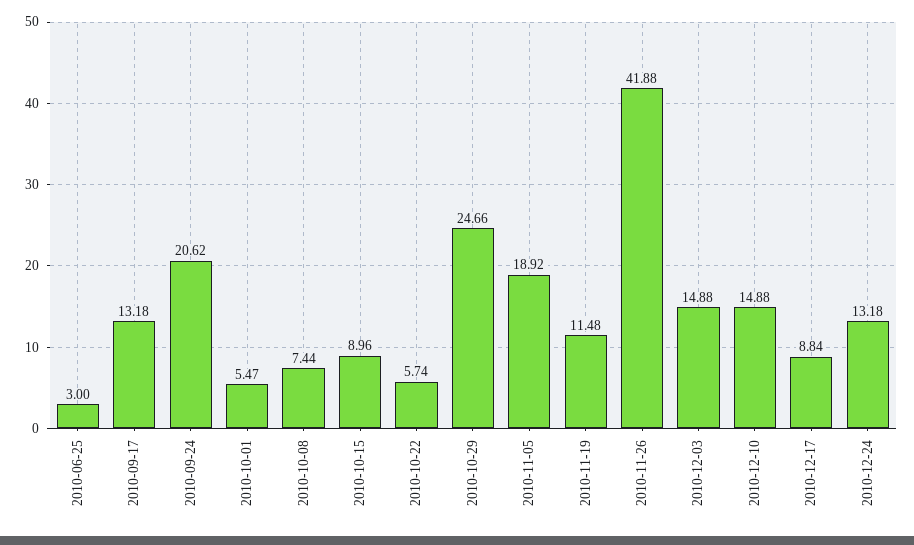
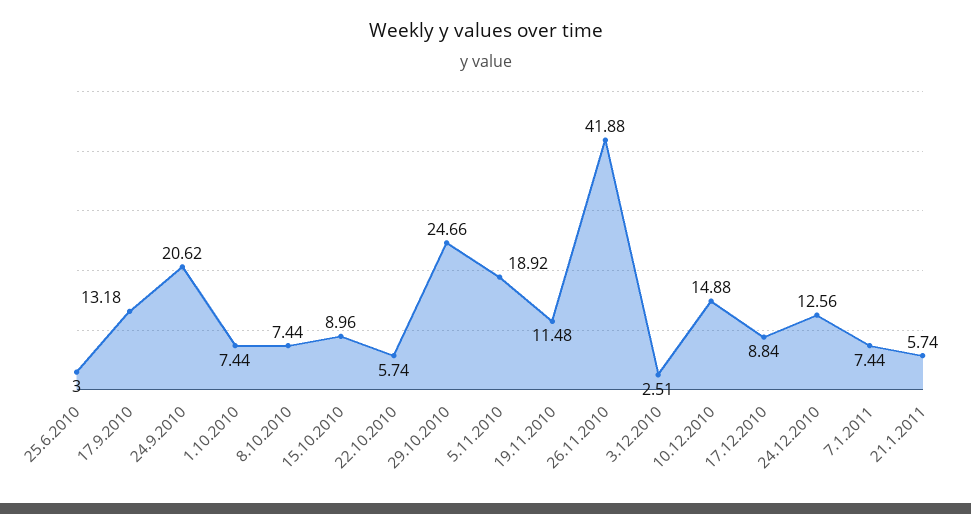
2010-10-01: 5.47 -> 7.44
2010-12-03: 14.88 -> 2.51
2010-12-24: 13.18 -> 12.56
7.1.2011: none -> 7.44
21.1.2011: none -> 5.74

